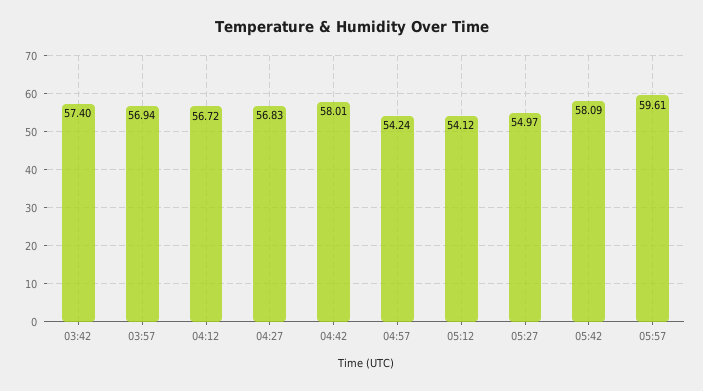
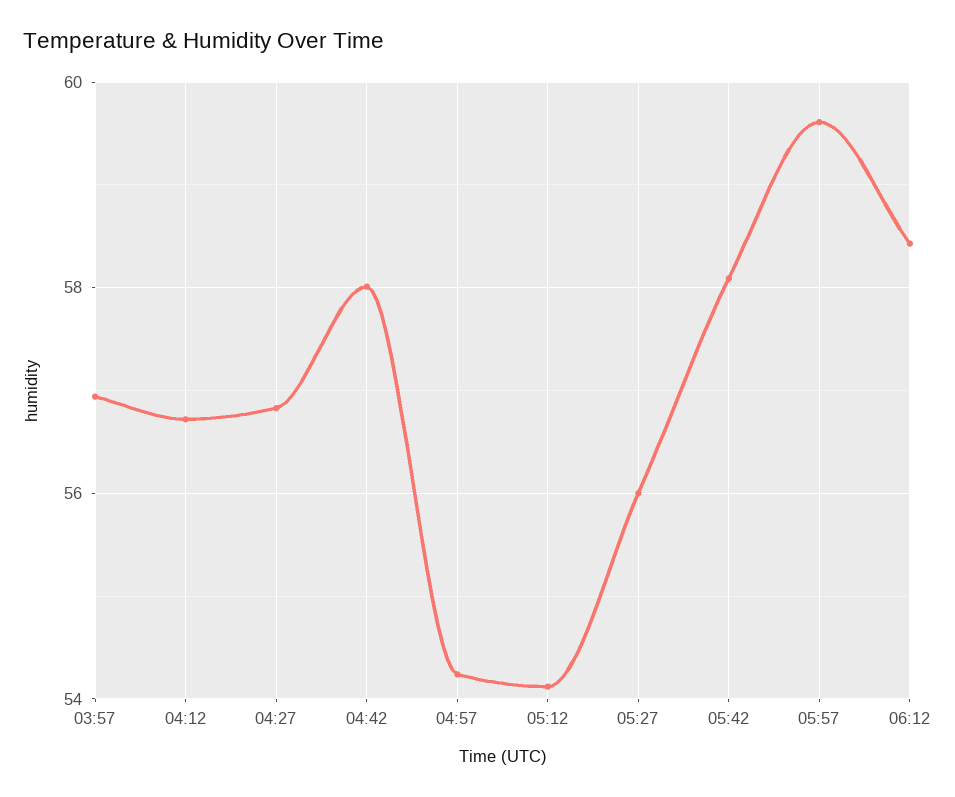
03:42: 57.4 -> none
05:27: 54.97 -> 56
06:12: none -> 58.4

